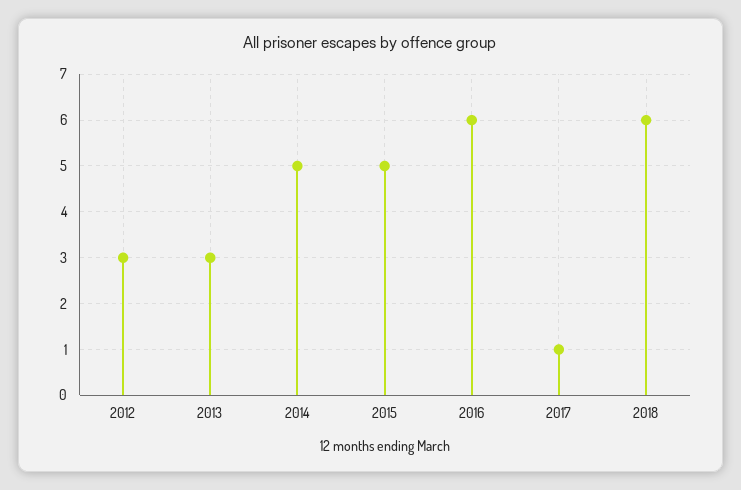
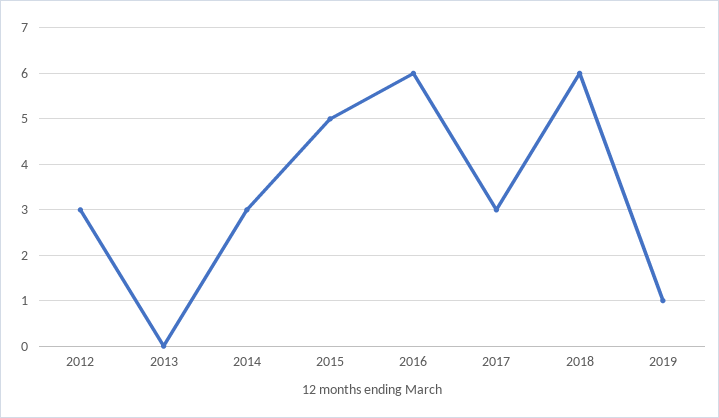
2013: 3 -> 0
2014: 5 -> 3
2017: 1 -> 3
2019: none -> 1

